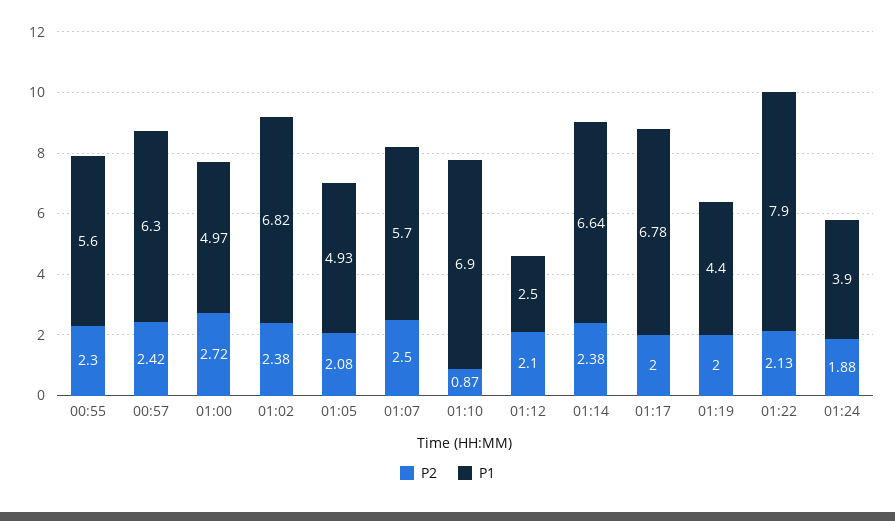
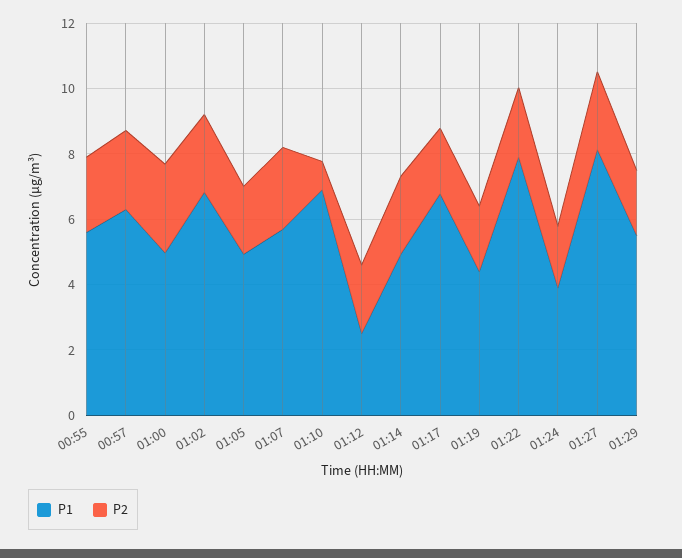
P1, 01:14: 6.64 -> 5
P1, 01:27: none -> 8
P2, 01:27: none -> 2.5
P1, 01:29: none -> 5.5
P2, 01:29: none -> 2

